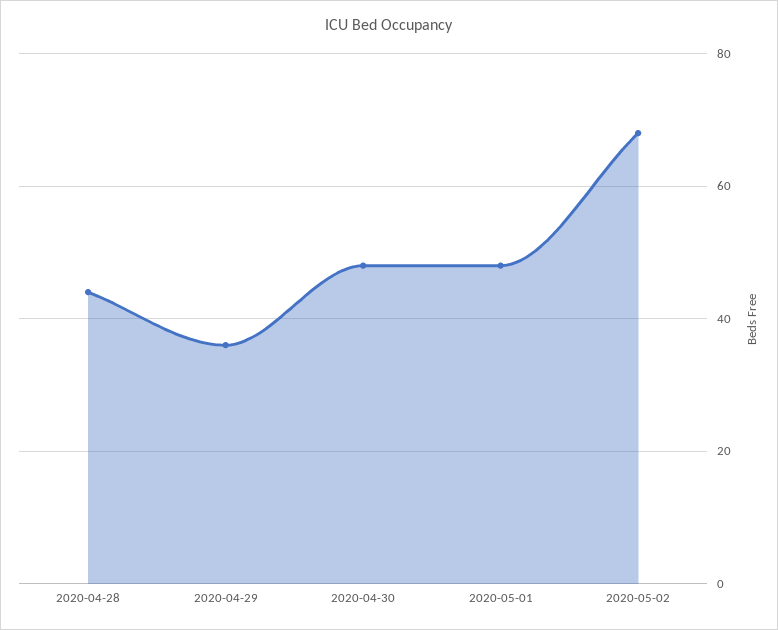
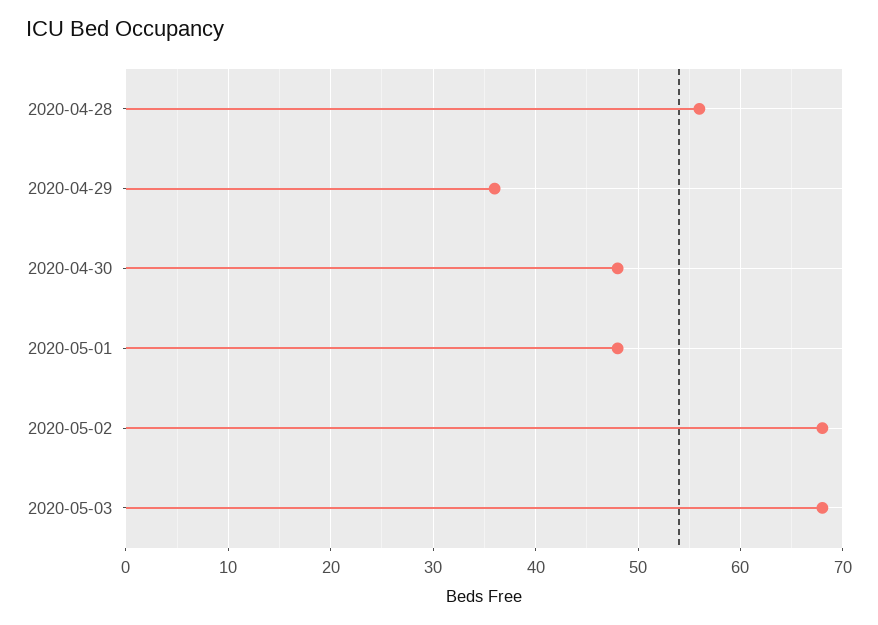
2020-04-28: 45 -> 56
2020-05-03: none -> 68

